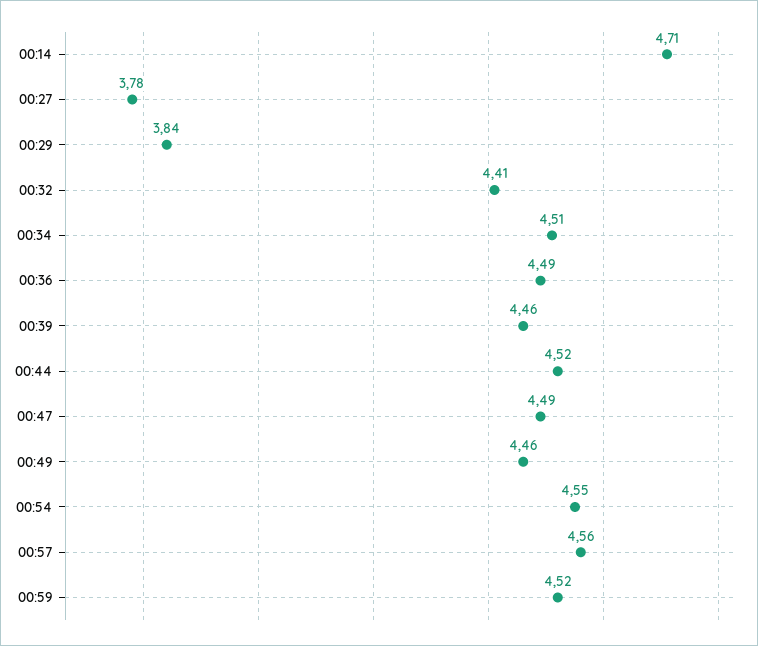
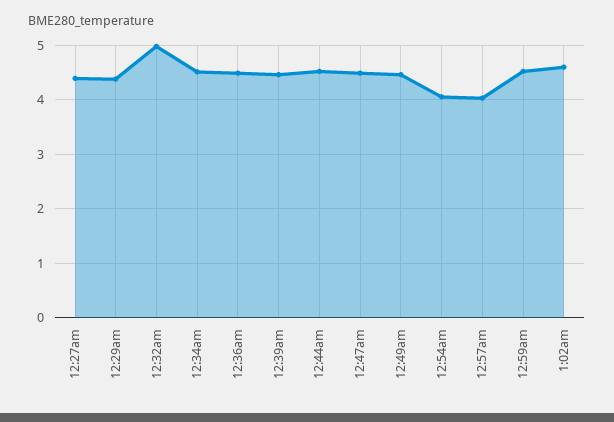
00:14: 4.71 -> none
00:27: 3.78 -> 4.4
00:29: 3.84 -> 4.4
00:32: 4.41 -> 5
00:54: 4.55 -> 4
00:57: 4.56 -> 4
1:02am: none -> 4.6

